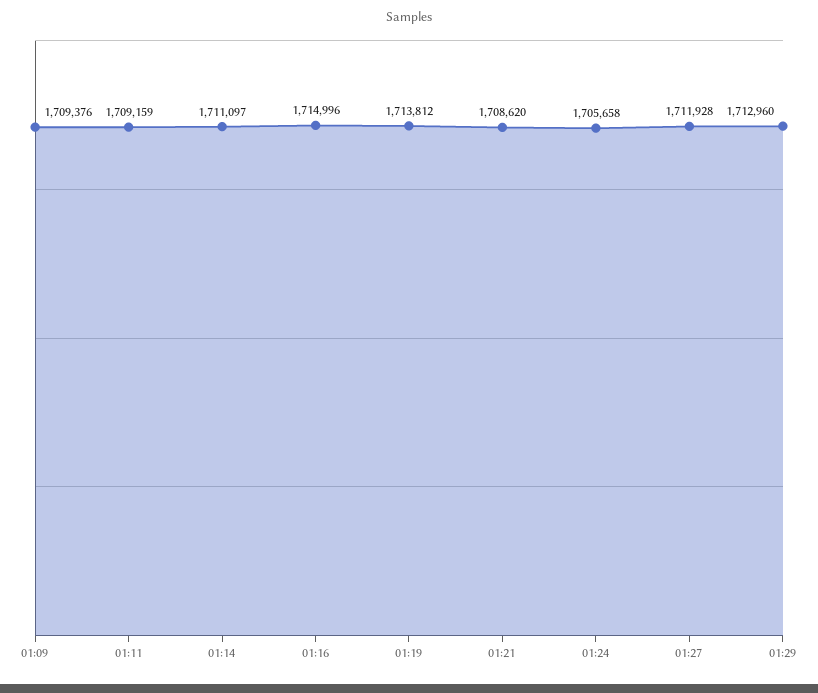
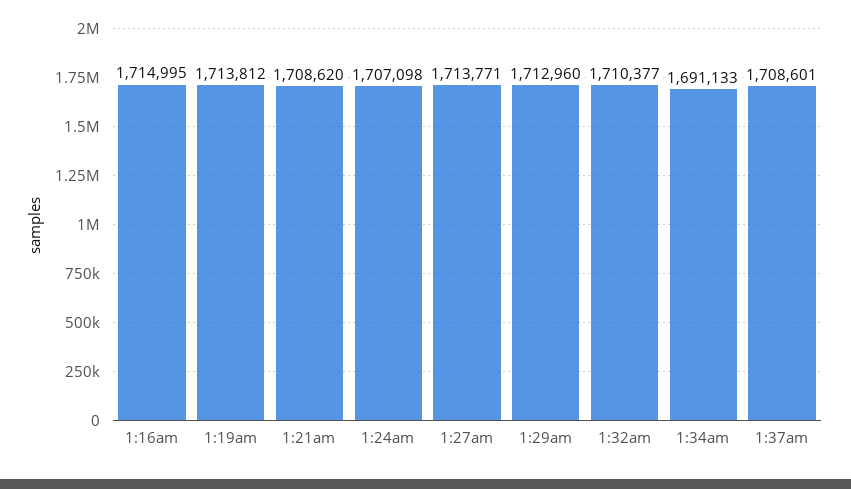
01:09: 1709376 -> none
01:11: 1709159 -> none
01:14: 1711097 -> none
01:16: 1714996 -> 1714995
01:24: 1705658 -> 1707098
01:27: 1711928 -> 1713771
1:32am: none -> 1710377
1:34am: none -> 1691133
1:37am: none -> 1708601

